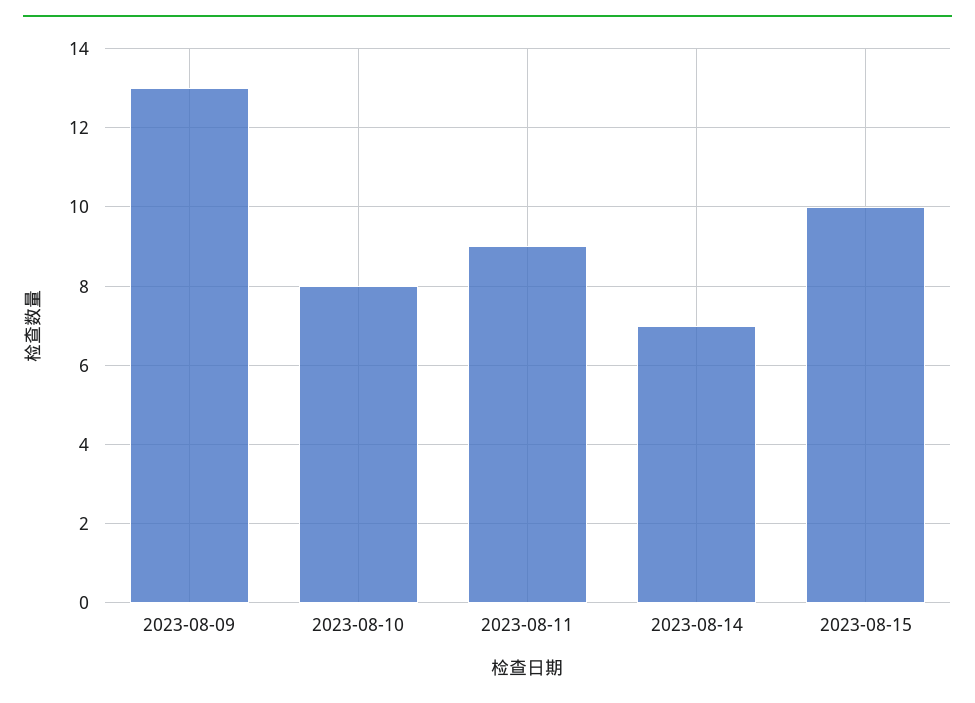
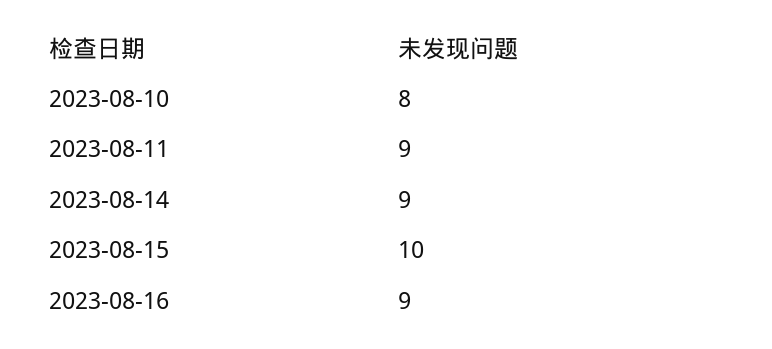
2023-08-09: 13 -> none
2023-08-14: 7 -> 9
2023-08-16: none -> 9

